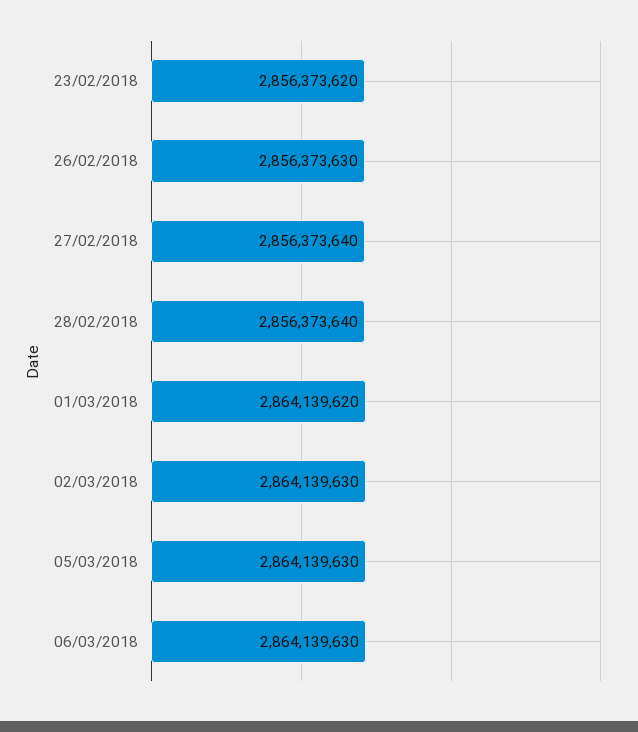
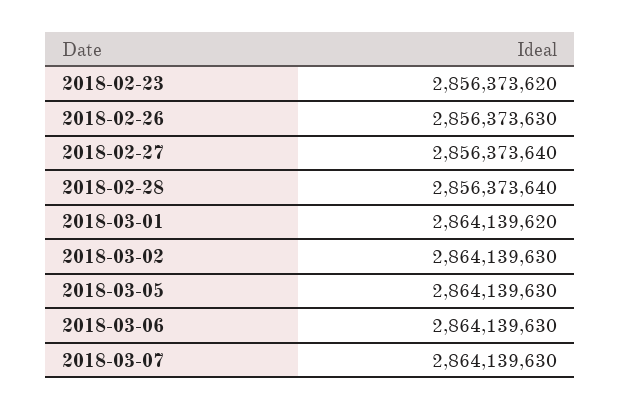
2018-03-07: none -> 2864139630

